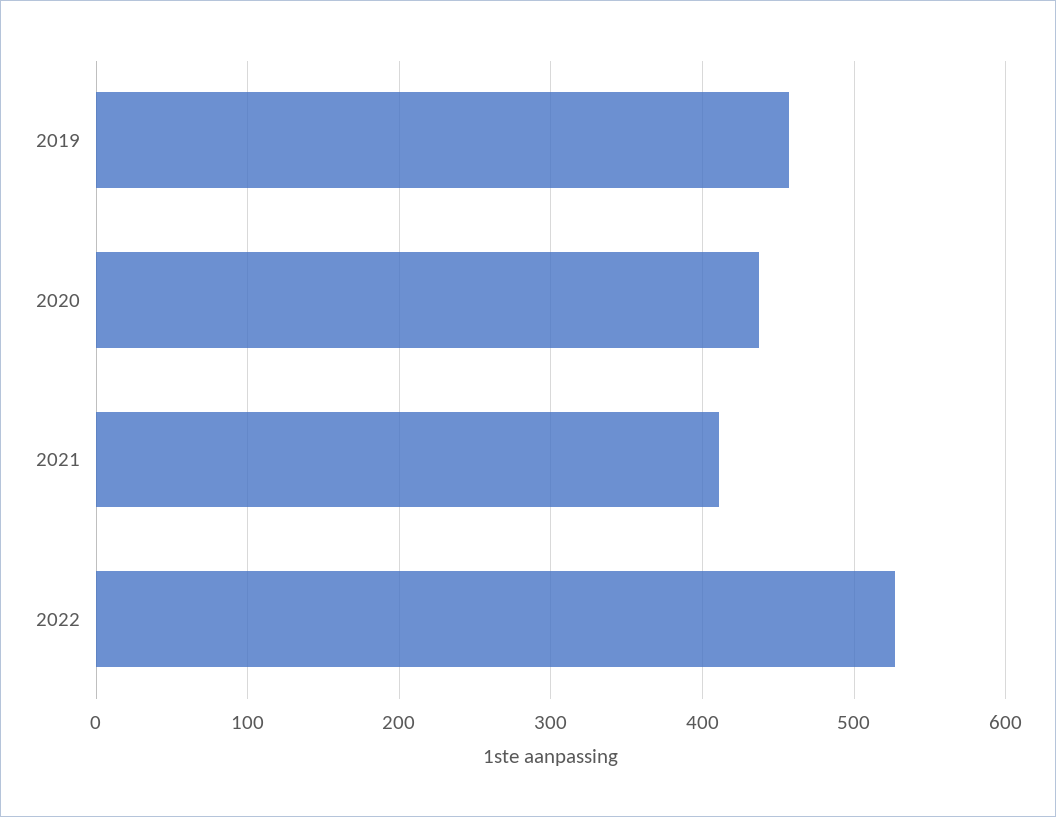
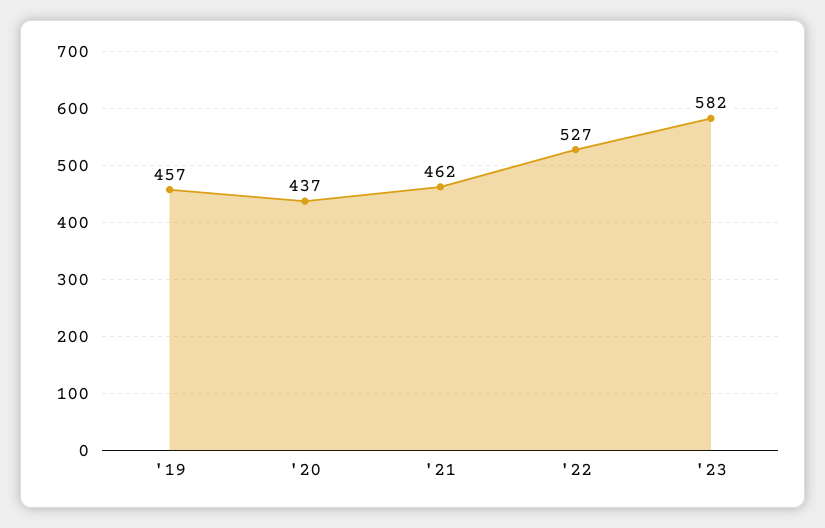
2021: 410 -> 462
'23: none -> 582

